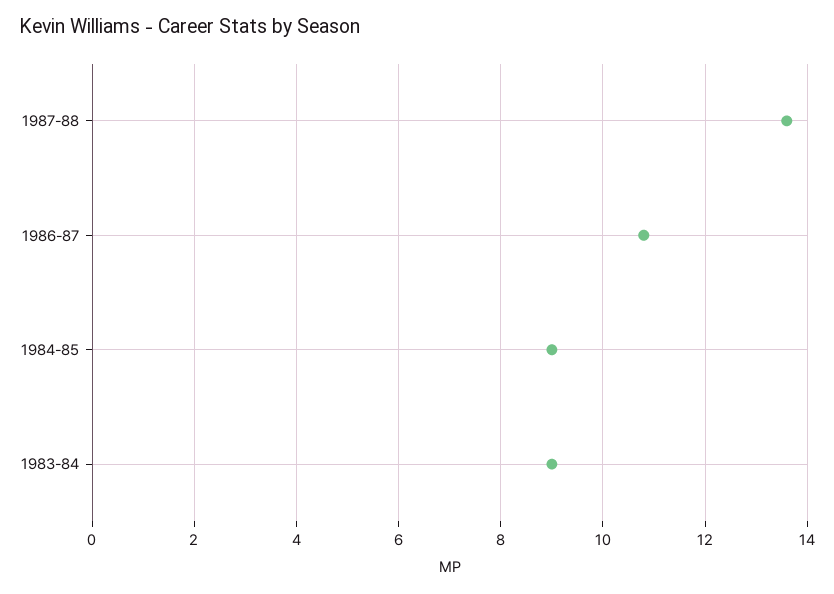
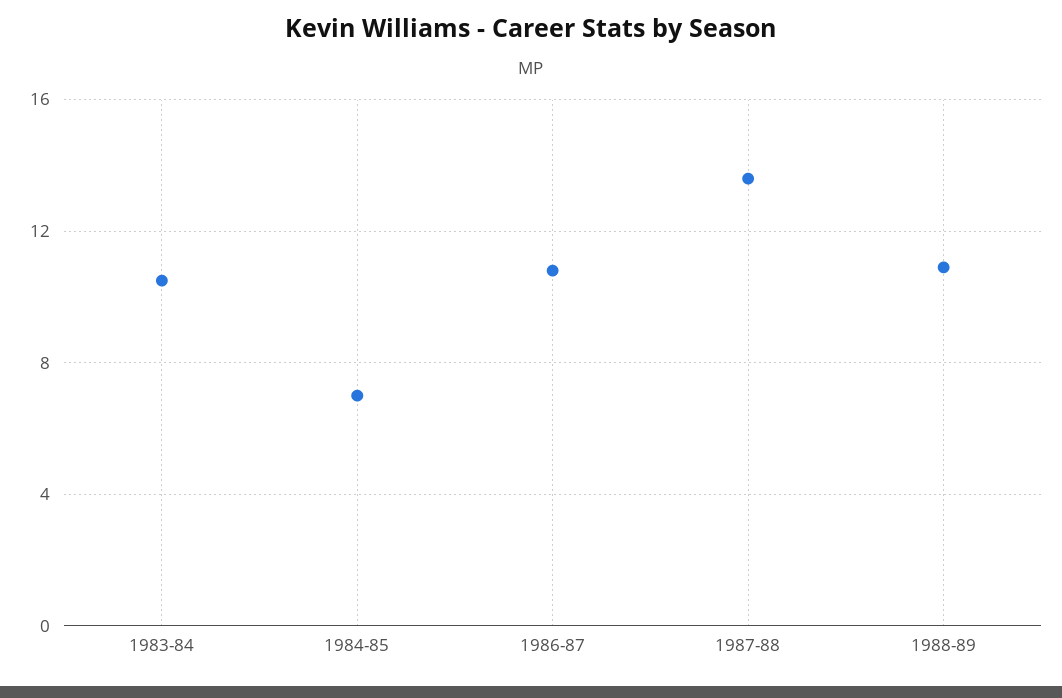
1984-85: 9 -> 7
1983-84: 9 -> 10.5
1988-89: none -> 11

